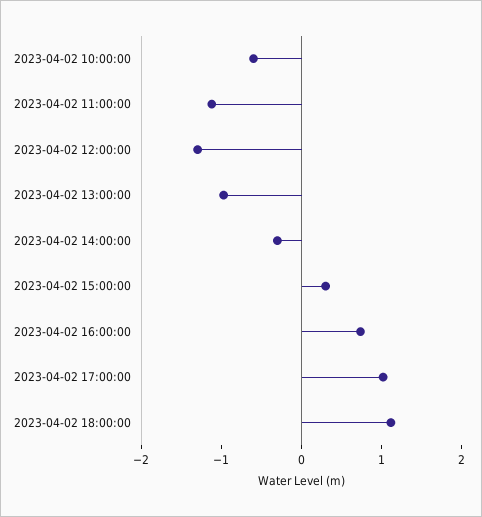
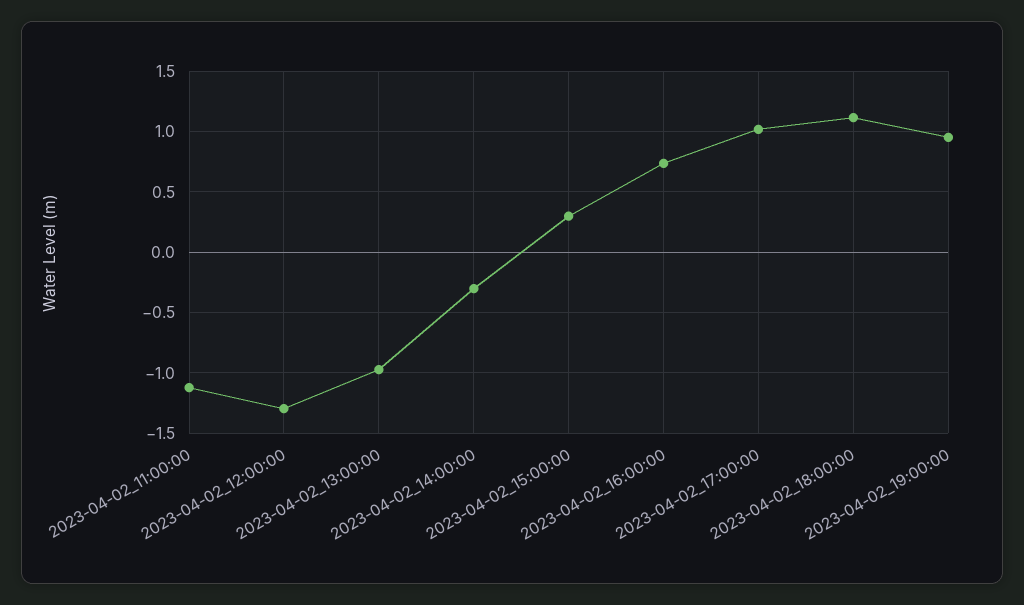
2023-04-02 10:00:00: -0.6 -> none
2023-04-02_19:00:00: none -> 0.95

